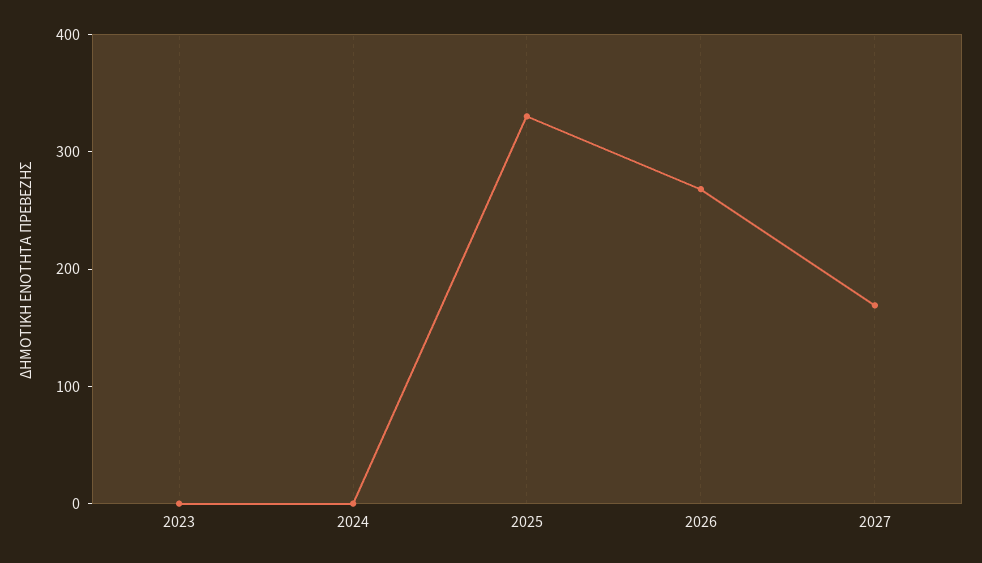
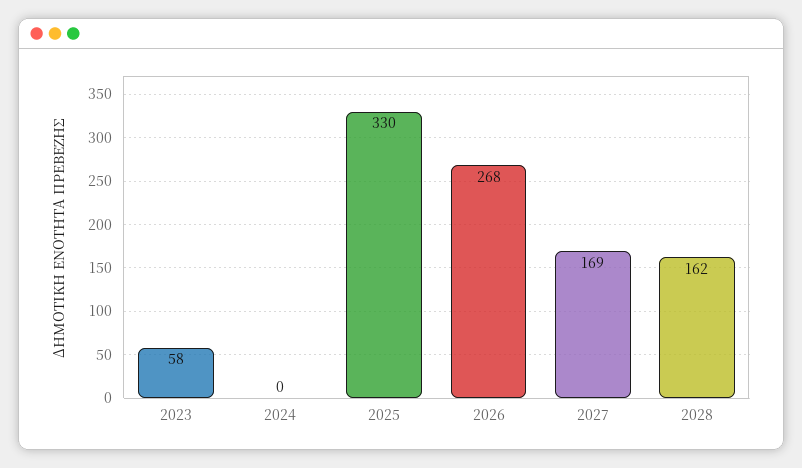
2023: 0 -> 58
2028: none -> 162

